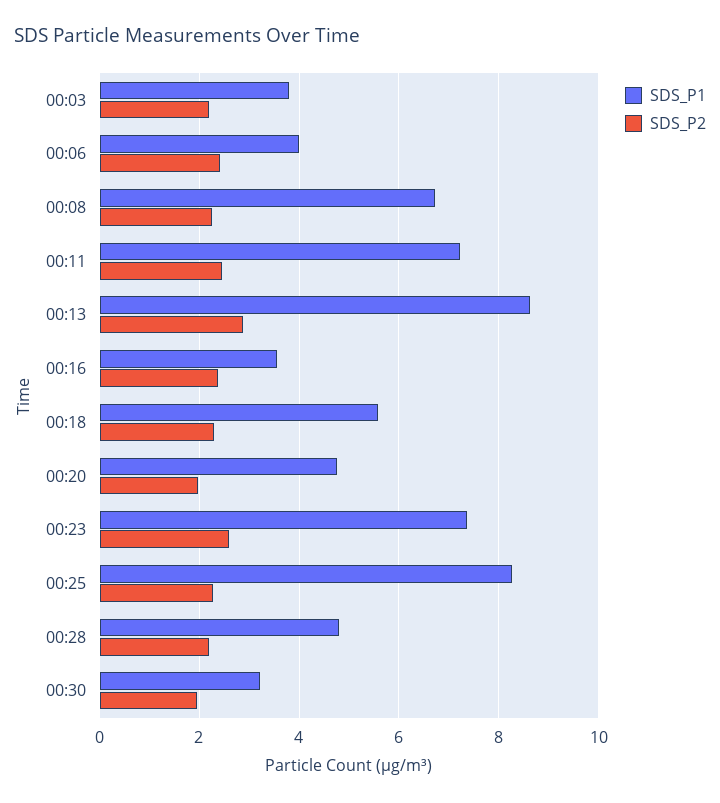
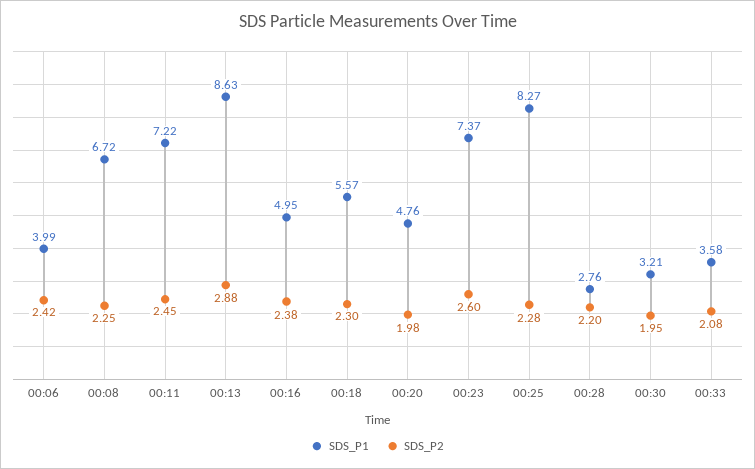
SDS_P1, 00:03: 3.8 -> none
SDS_P2, 00:03: 2.2 -> none
SDS_P1, 00:16: 3.6 -> 4.95
SDS_P1, 00:28: 4.8 -> 2.76
SDS_P1, 00:33: none -> 3.58
SDS_P2, 00:33: none -> 2.08

